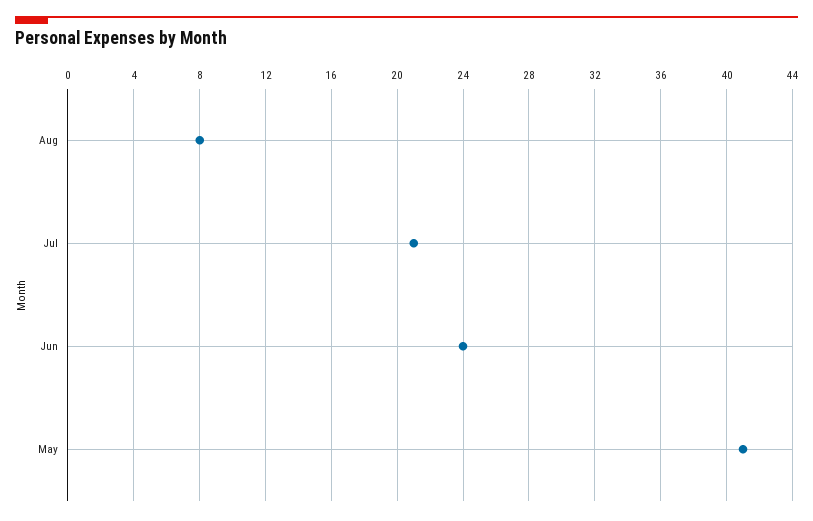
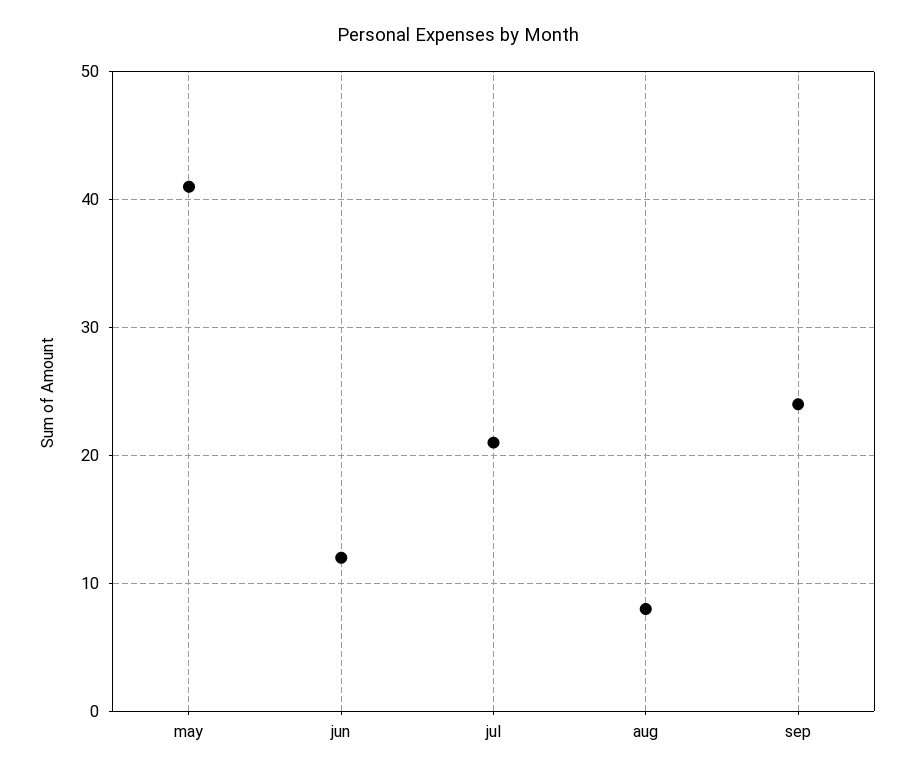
Jun: 24 -> 12
sep: none -> 24

